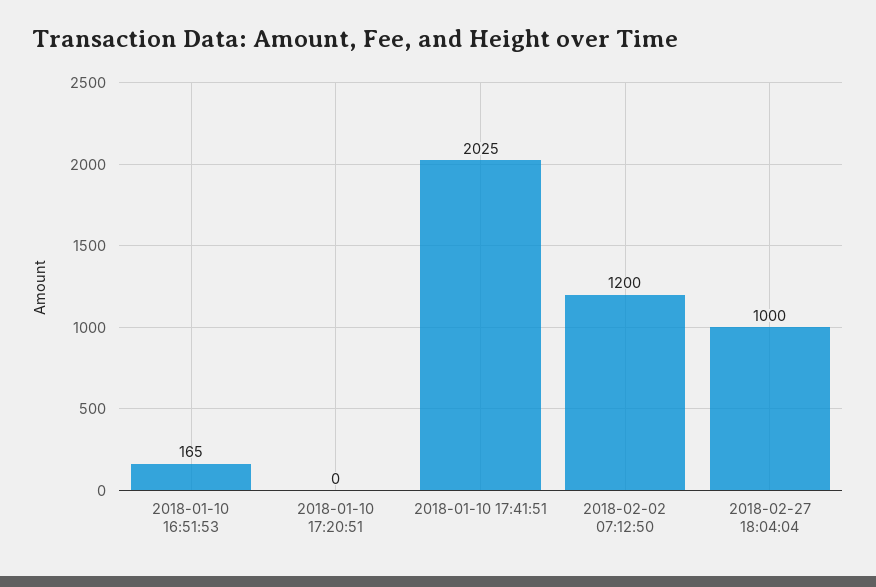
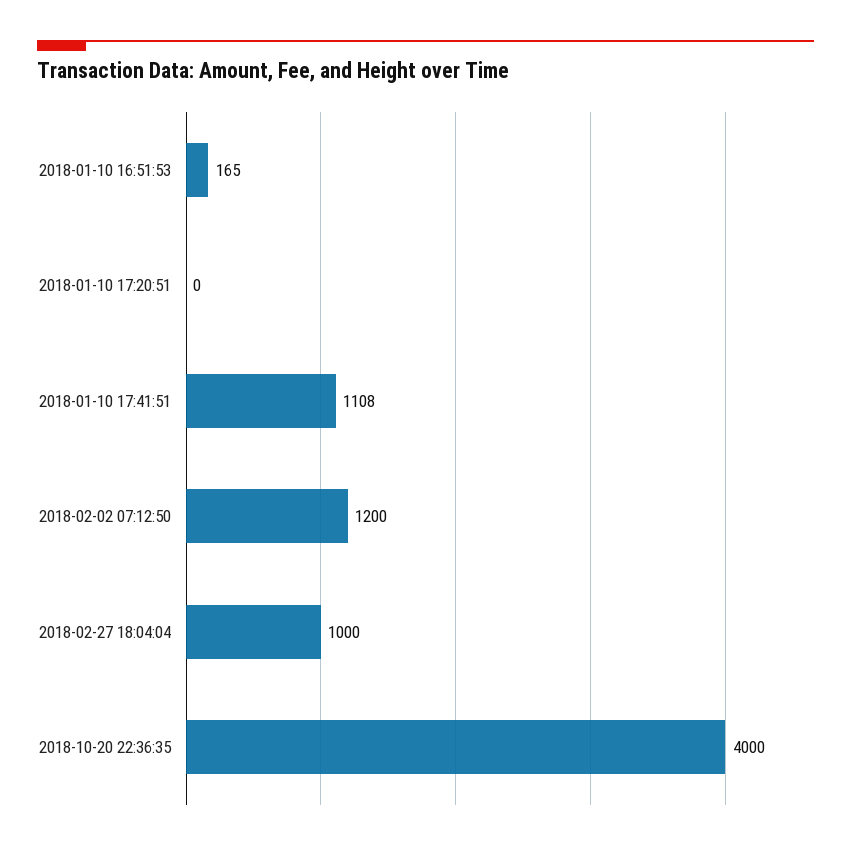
2018-01-10 17:41:51: 2025 -> 1108
2018-10-20 22:36:35: none -> 4000

